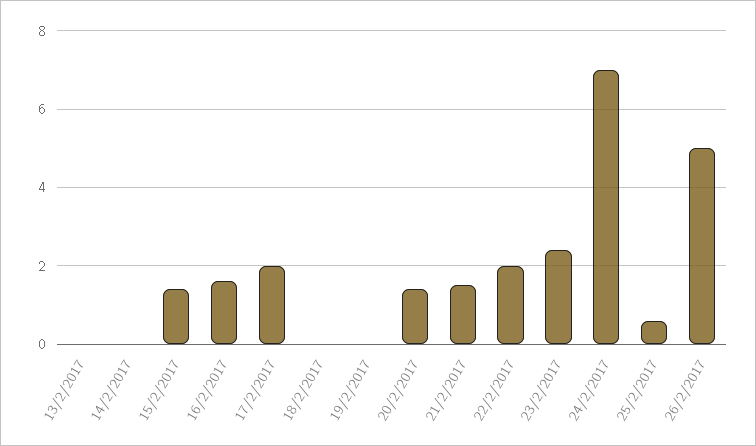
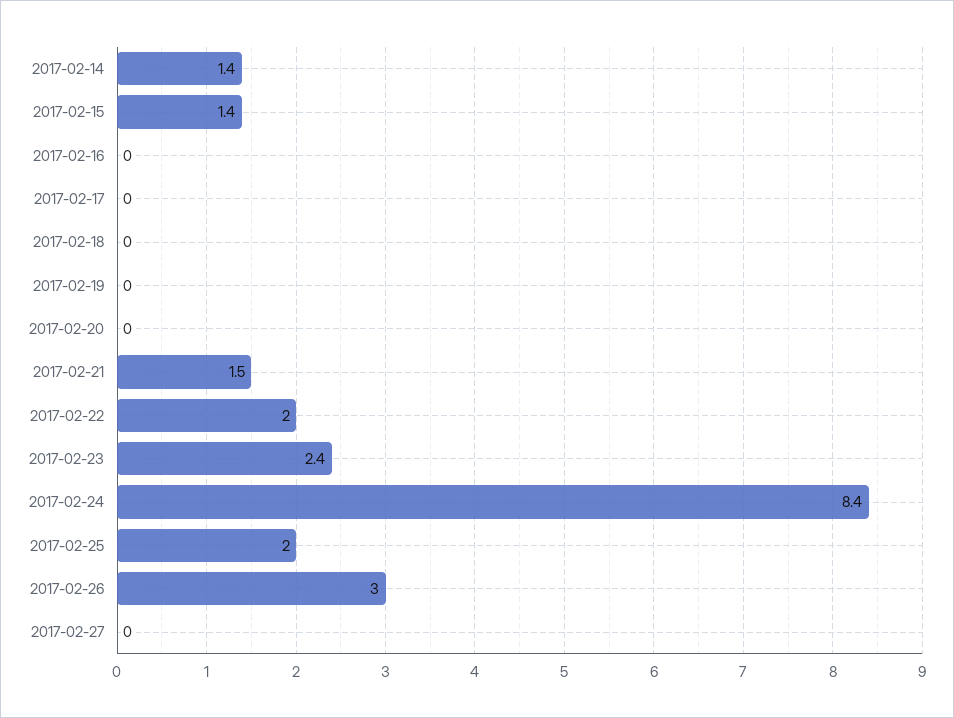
13/2/2017: 0 -> none
14/2/2017: 0 -> 1.4
16/2/2017: 1.5 -> 0
17/2/2017: 2 -> 0
20/2/2017: 1.5 -> 0
24/2/2017: 7 -> 8.4
25/2/2017: 0.5 -> 2
26/2/2017: 5 -> 3
2017-02-27: none -> 0

